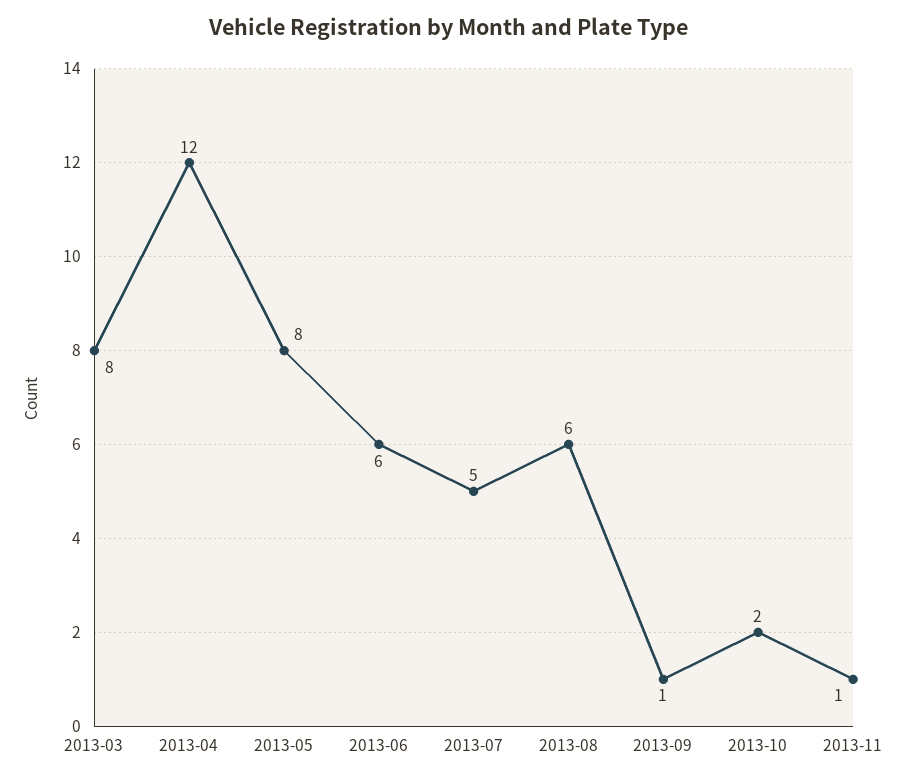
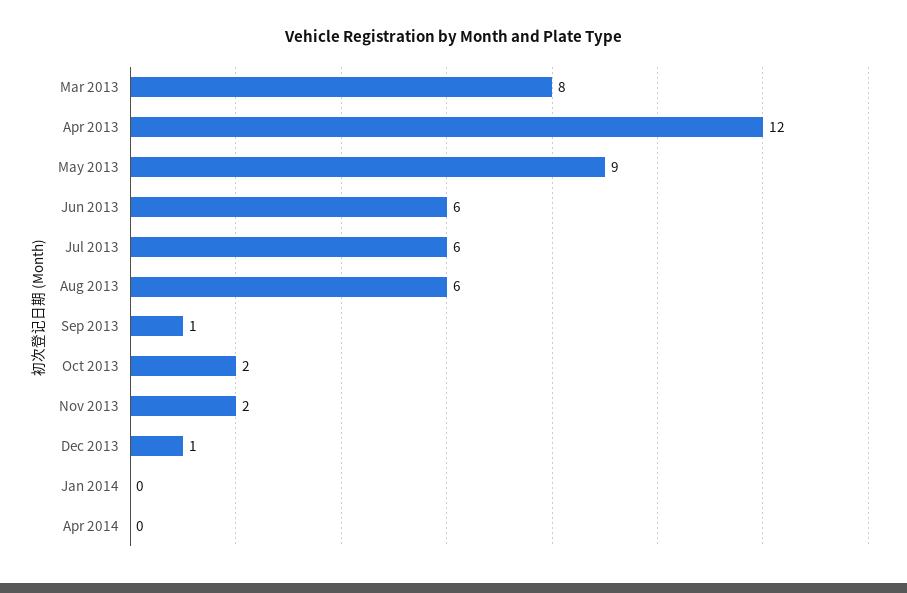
2013-05: 8 -> 9
2013-07: 5 -> 6
2013-11: 1 -> 2
Dec 2013: none -> 1
Jan 2014: none -> 0
Apr 2014: none -> 0

